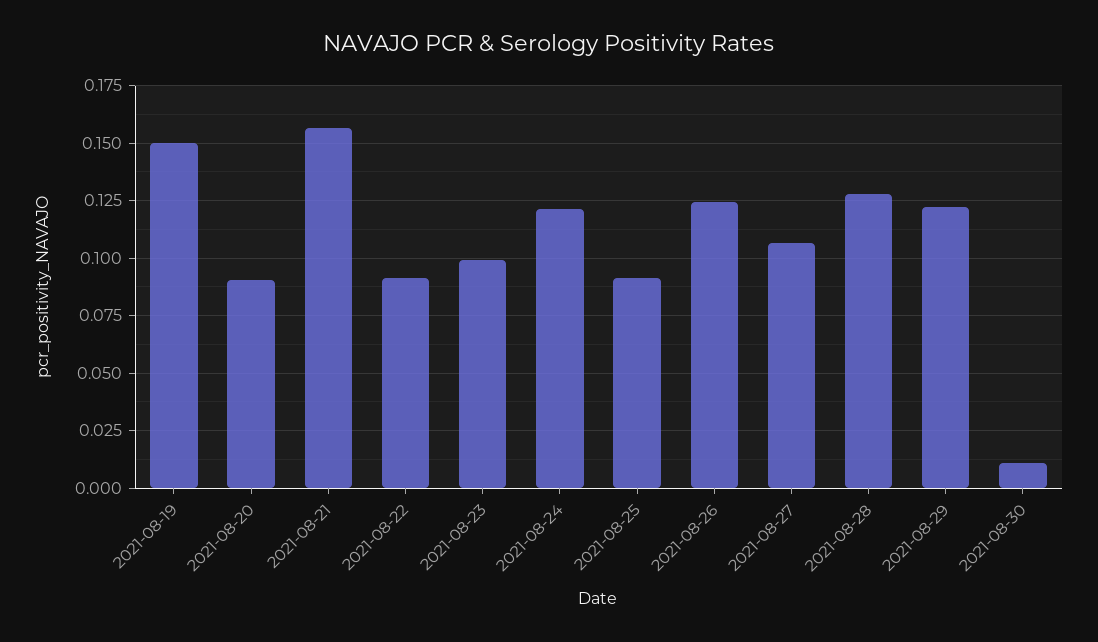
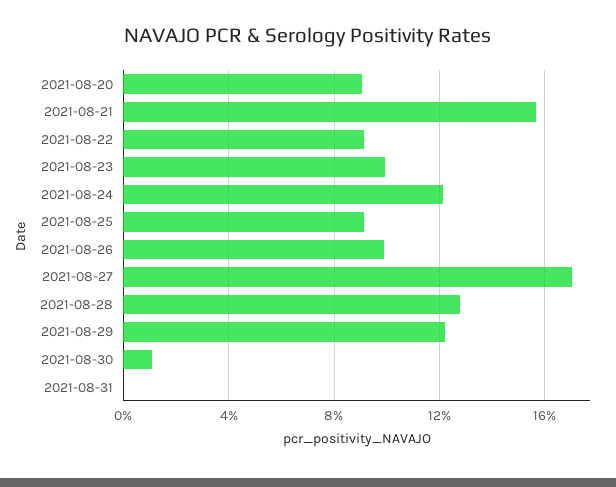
2021-08-19: 0.15 -> none
2021-08-26: 0.125 -> 0.1
2021-08-27: 0.105 -> 0.17
2021-08-31: none -> 0

